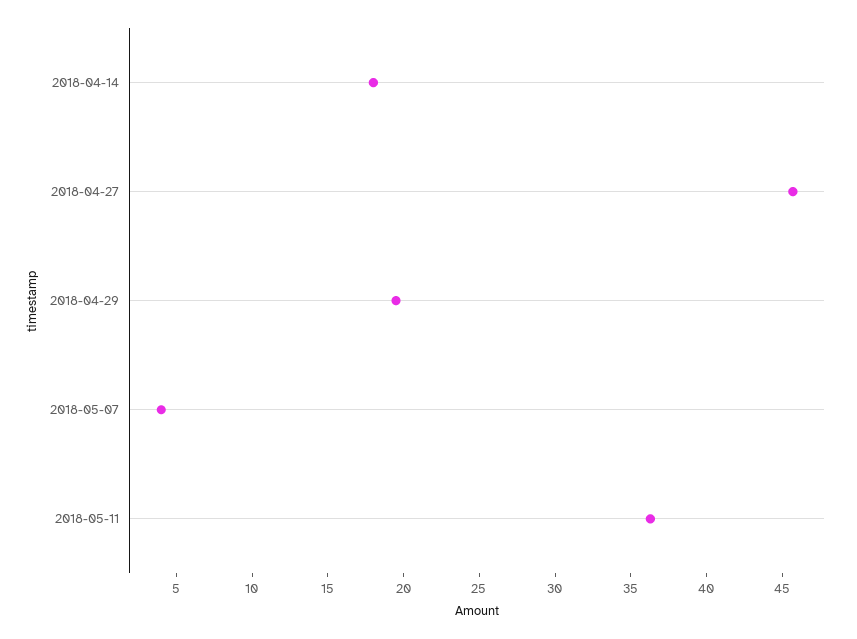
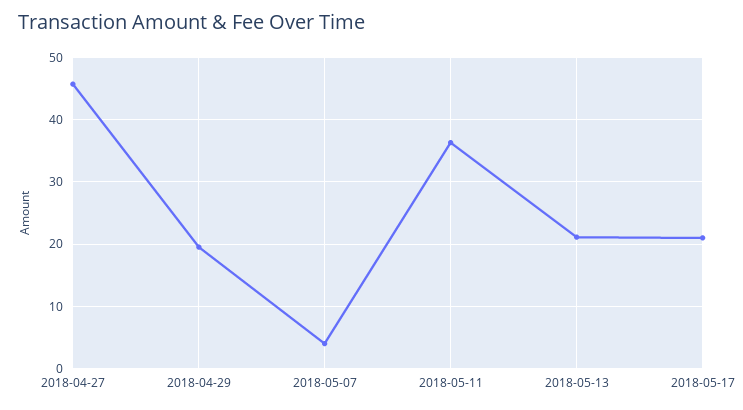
2018-04-14: 18 -> none
2018-05-13: none -> 21
2018-05-17: none -> 21

